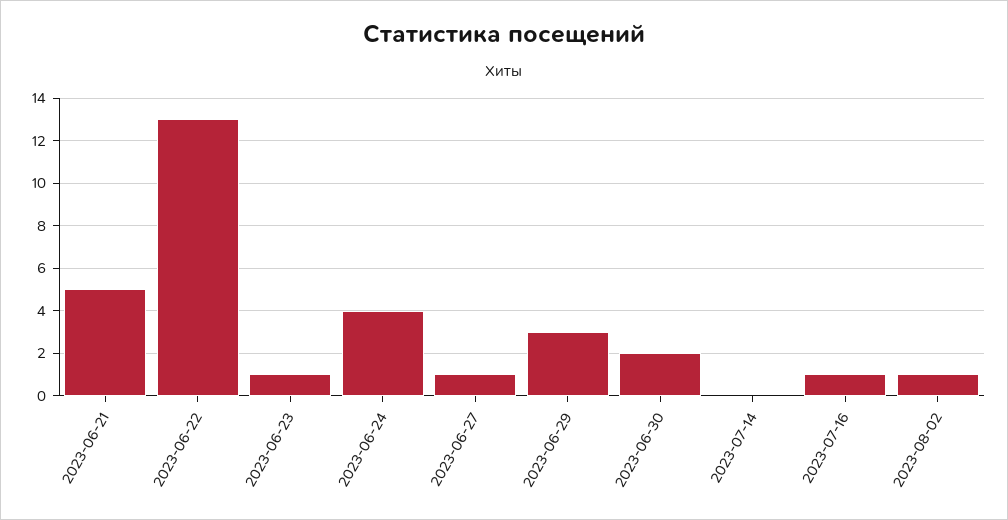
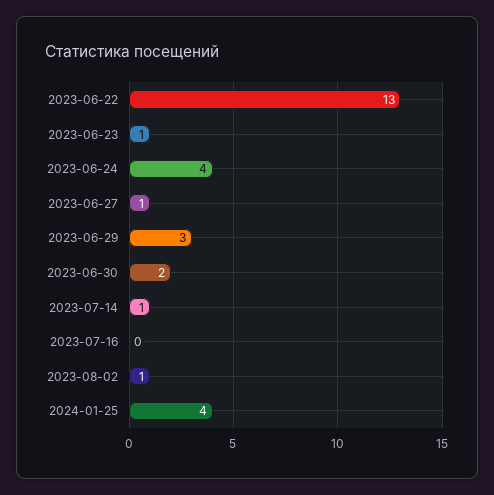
2023-06-21: 5 -> none
2023-07-14: 0 -> 1
2023-07-16: 1 -> 0
2024-01-25: none -> 4

